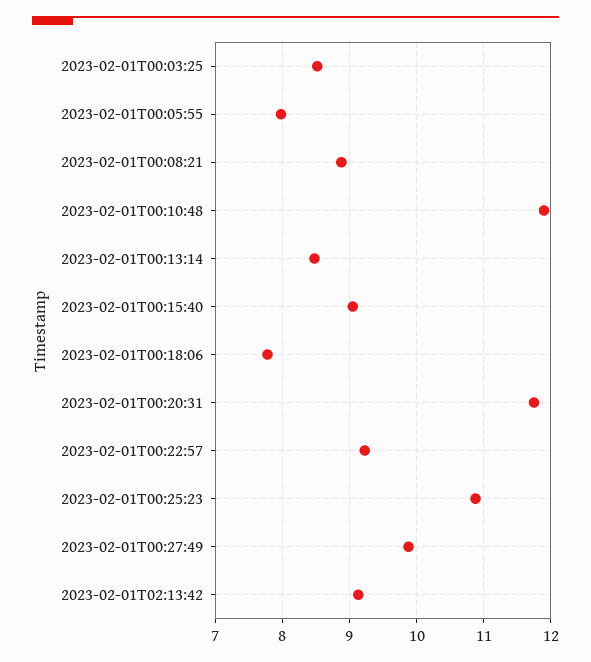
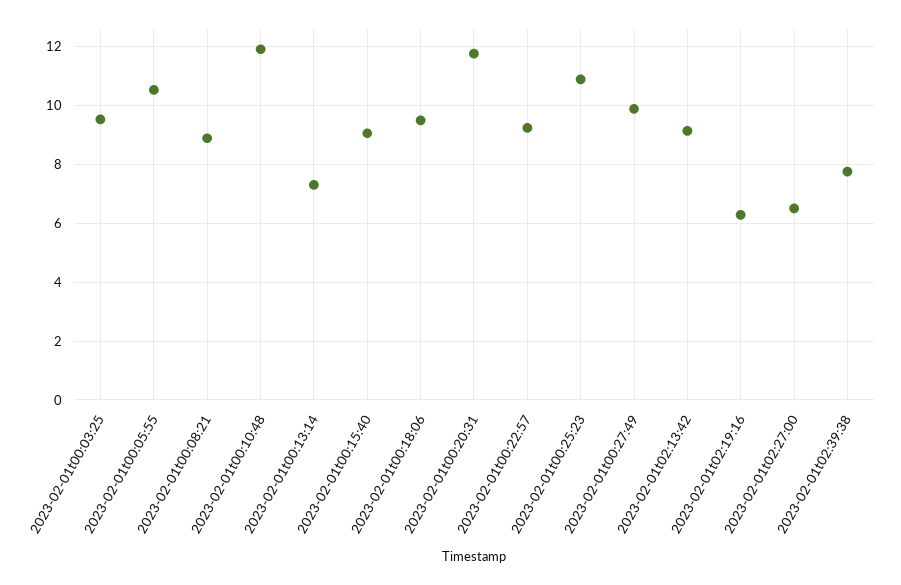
2023-02-01T00:03:25: 8.5 -> 9.5
2023-02-01T00:05:55: 8 -> 10.5
2023-02-01T00:13:14: 8.5 -> 7.25
2023-02-01T00:18:06: 7.8 -> 9.5
2023-02-01t02:19:16: none -> 6.25
2023-02-01t02:27:00: none -> 6.5
2023-02-01t02:39:38: none -> 7.75

